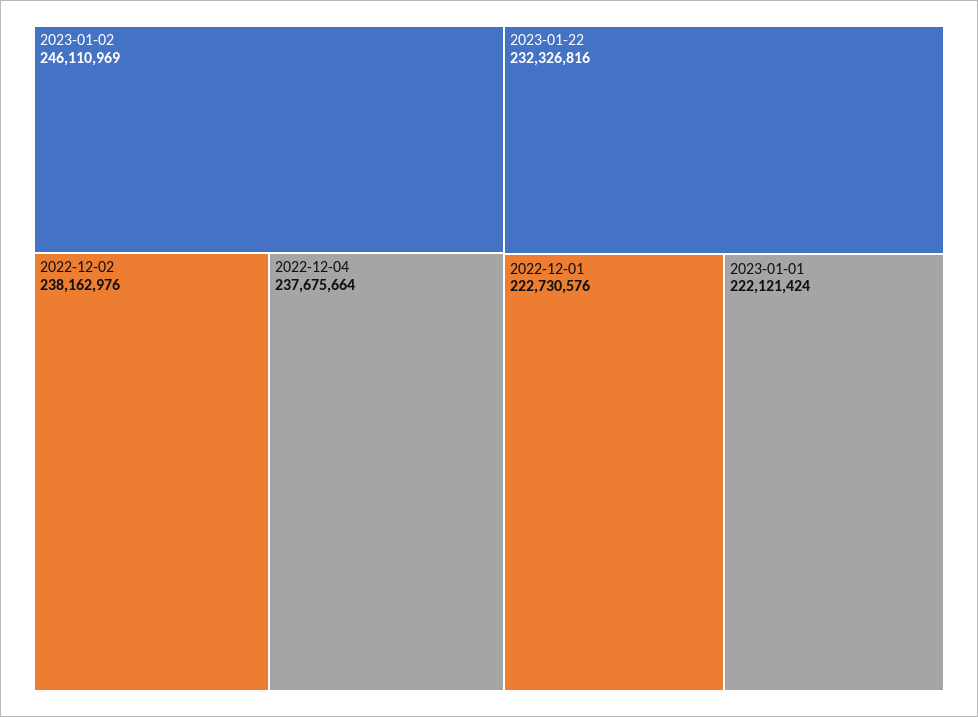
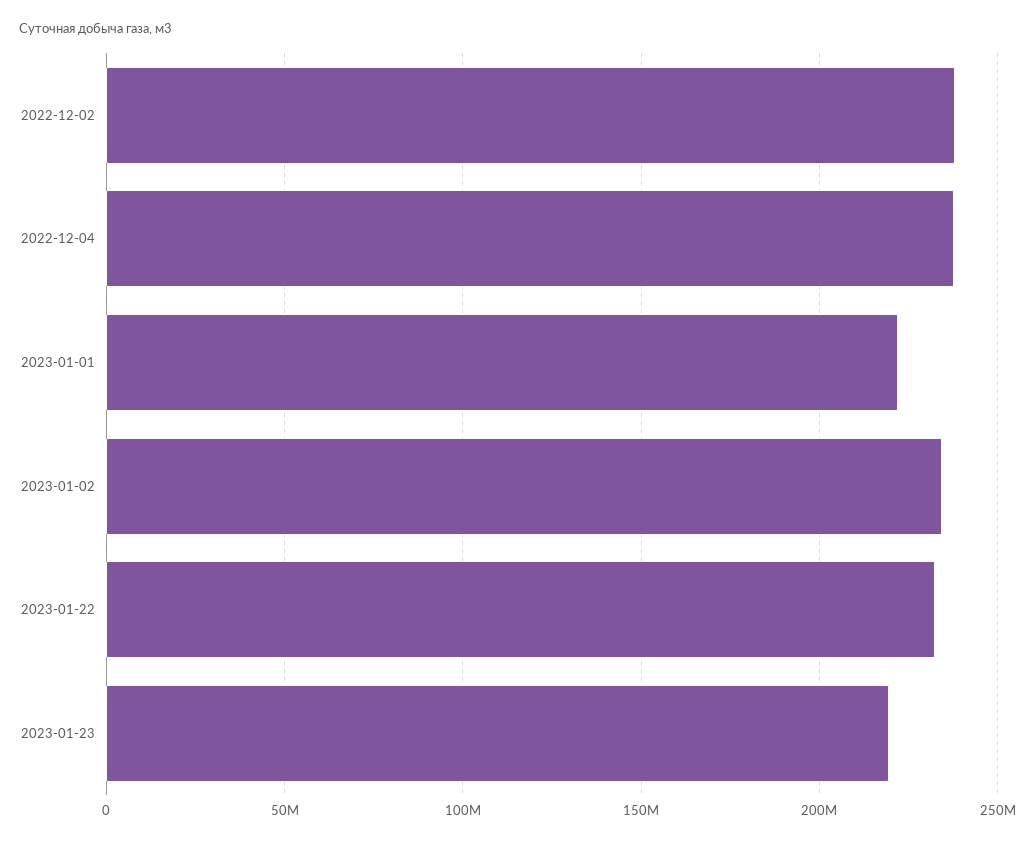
2023-01-02: 246110969 -> 235000000
2022-12-01: 222730576 -> none
2023-01-23: none -> 220000000

